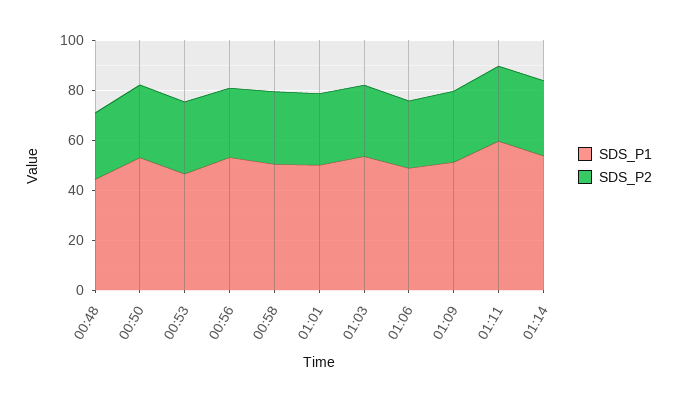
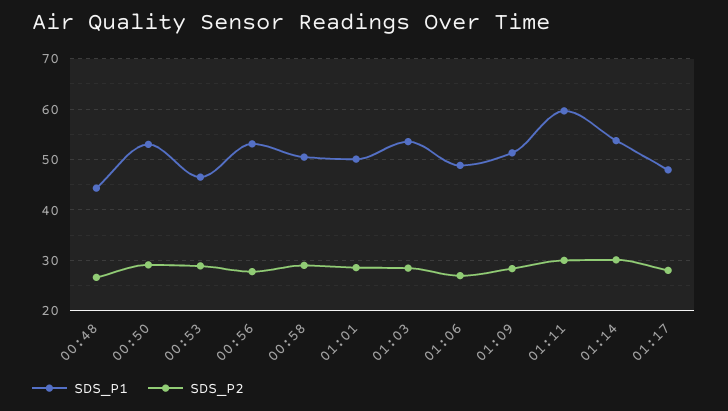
SDS_P1, 01:17: none -> 48
SDS_P2, 01:17: none -> 28

